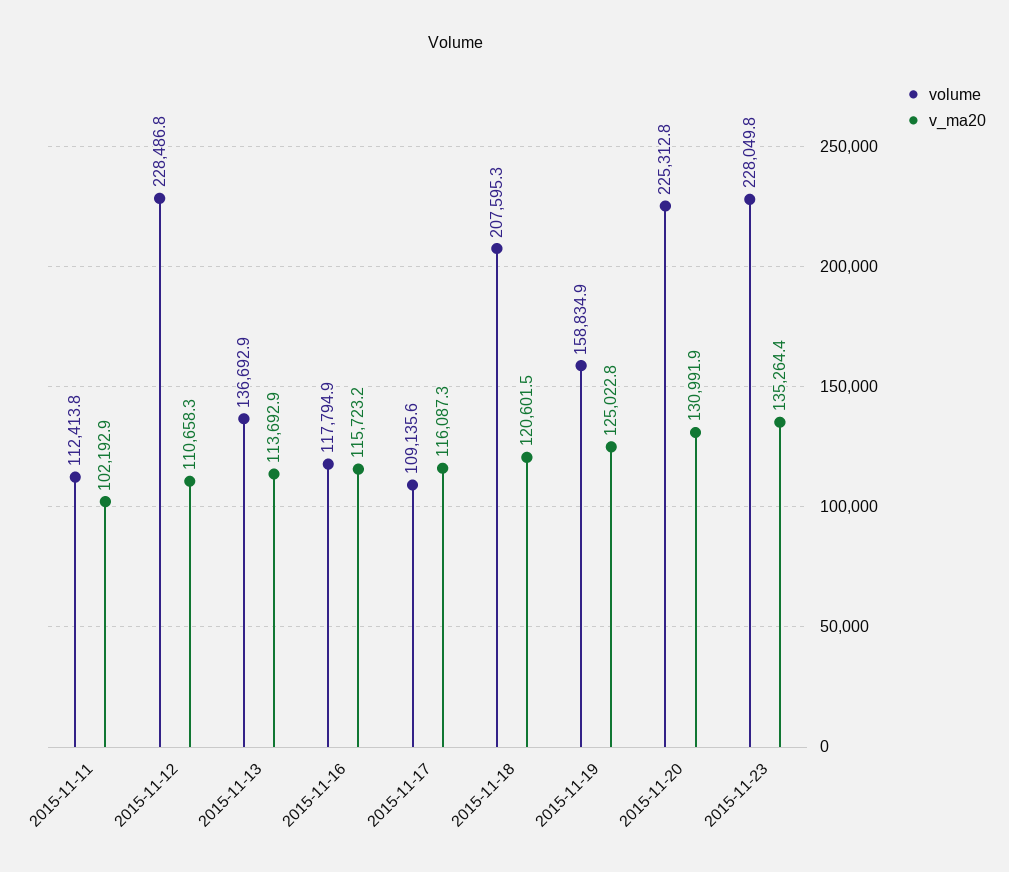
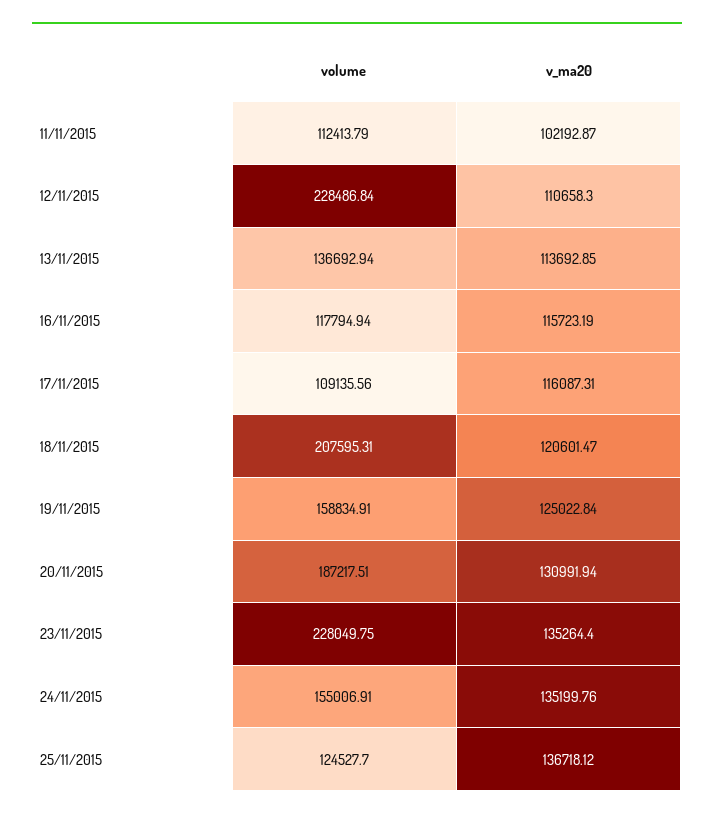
volume, 2015-11-20: 225312.8 -> 187217.51
volume, 24/11/2015: none -> 155006.91
v_ma20, 24/11/2015: none -> 135199.76
volume, 25/11/2015: none -> 124527.7
v_ma20, 25/11/2015: none -> 136718.12

